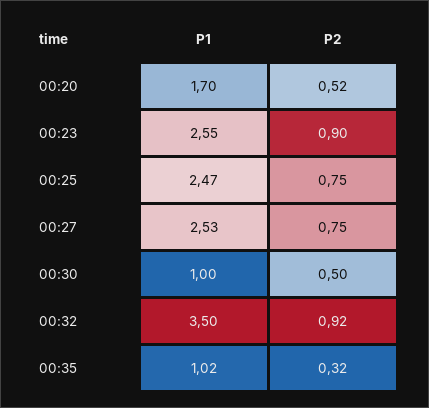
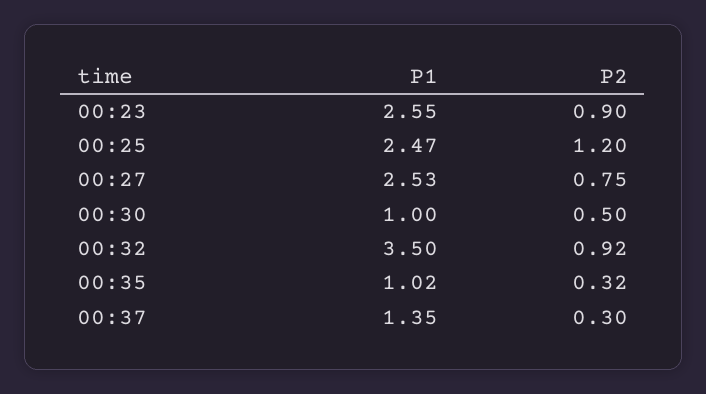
P1, 00:20: 1.7 -> none
P2, 00:20: 0.52 -> none
P2, 00:25: 0.75 -> 1.2
P1, 00:37: none -> 1.35
P2, 00:37: none -> 0.3

